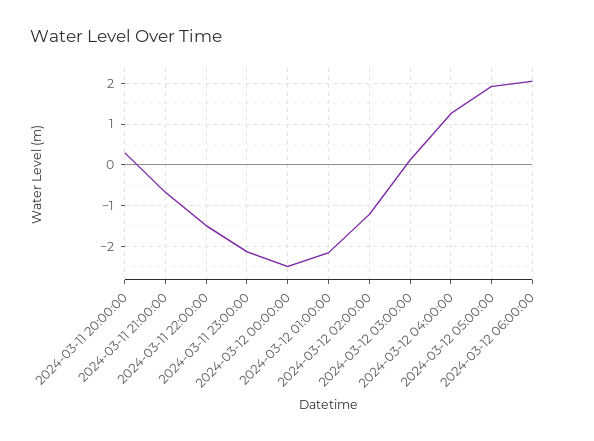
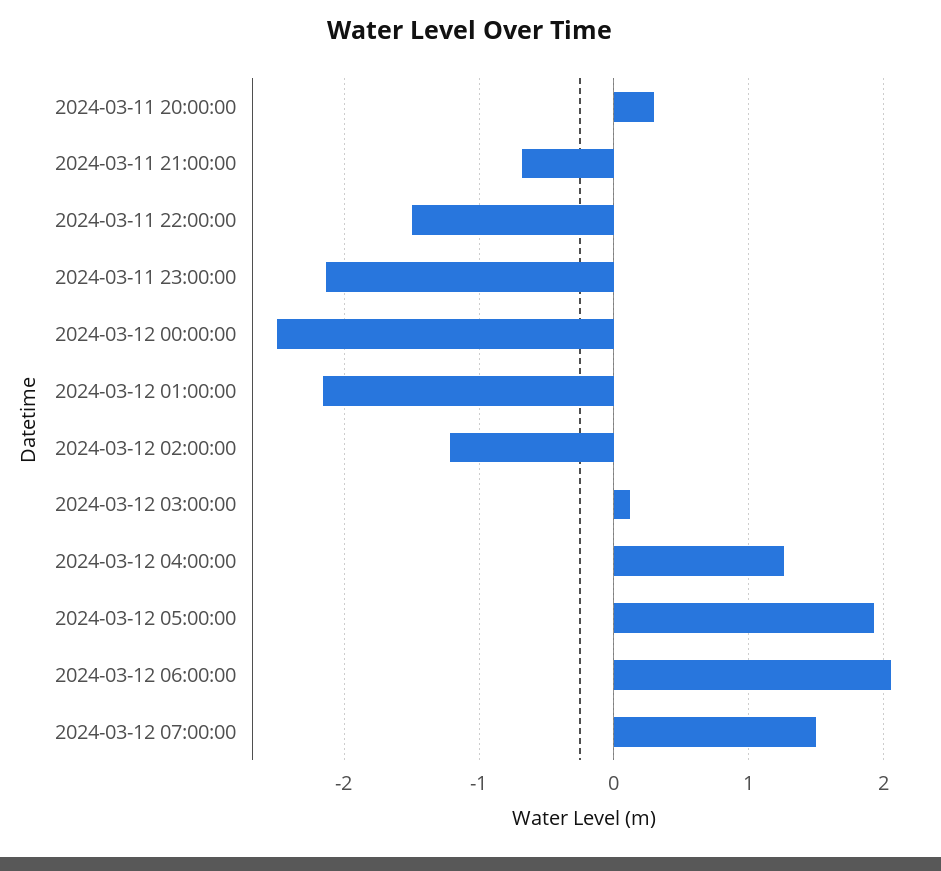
2024-03-12 07:00:00: none -> 1.5

